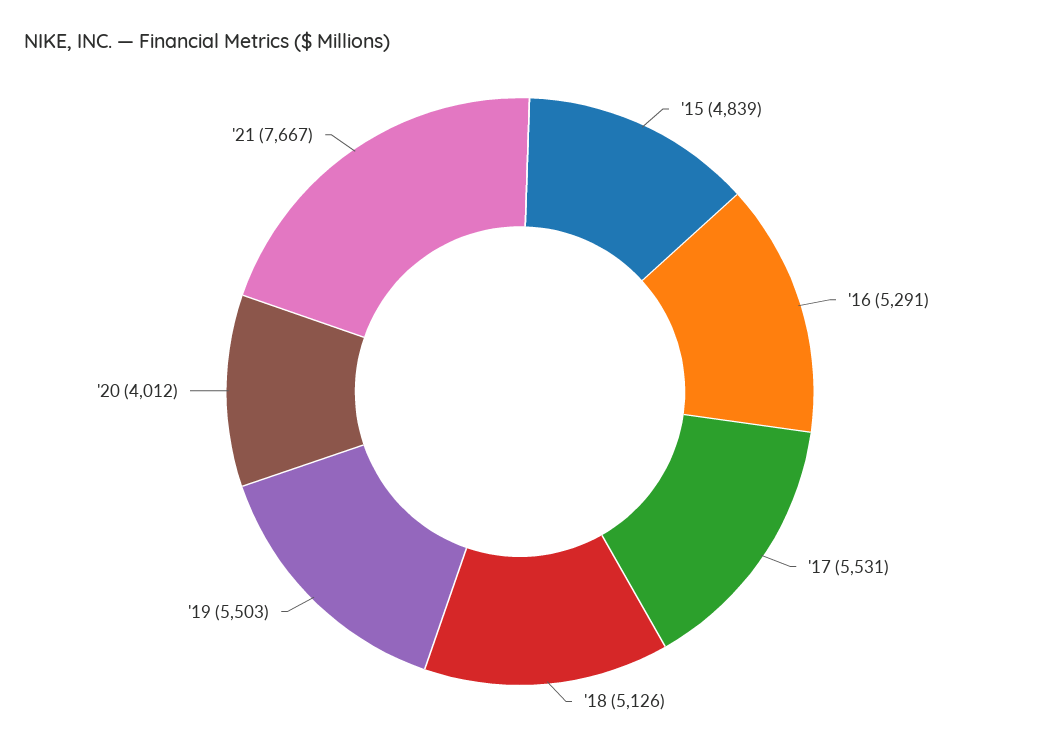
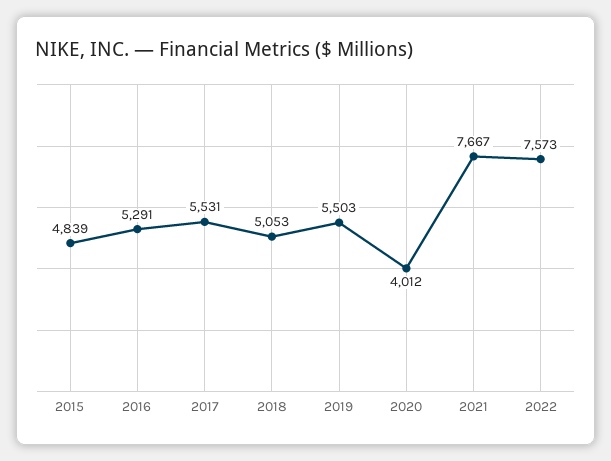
'18: 5126 -> 5053
2022: none -> 7573

